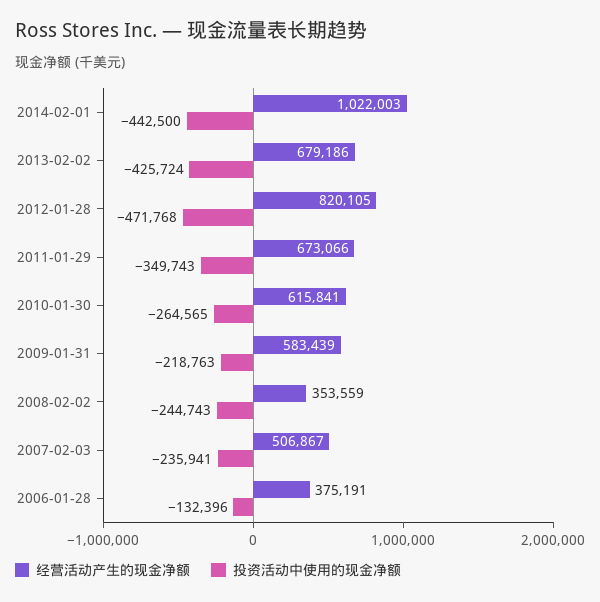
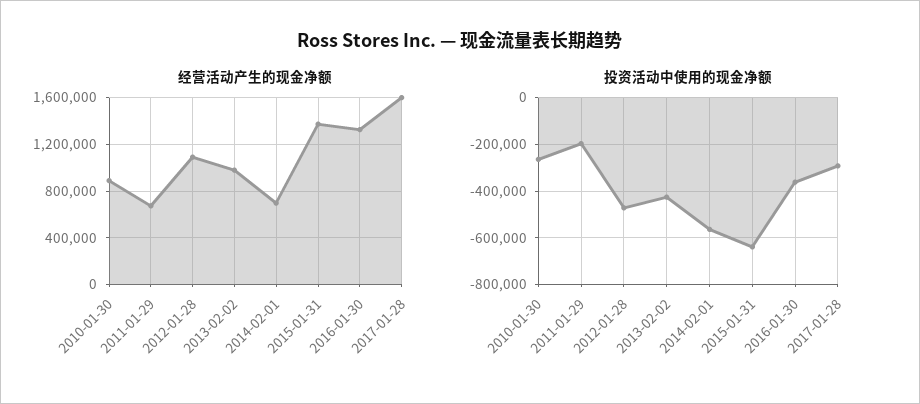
经营活动产生的现金净额, 2014-02-01: 1022003 -> 700000
投资活动中使用的现金净额, 2014-02-01: -442500 -> -550000
经营活动产生的现金净额, 2013-02-02: 679186 -> 1000000
经营活动产生的现金净额, 2012-01-28: 820105 -> 1100000
投资活动中使用的现金净额, 2011-01-29: -349743 -> -200000
经营活动产生的现金净额, 2010-01-30: 615841 -> 900000
经营活动产生的现金净额, 2009-01-31: 583439 -> none
投资活动中使用的现金净额, 2009-01-31: -218763 -> none
经营活动产生的现金净额, 2008-02-02: 353559 -> none
投资活动中使用的现金净额, 2008-02-02: -244743 -> none
经营活动产生的现金净额, 2007-02-03: 506867 -> none
投资活动中使用的现金净额, 2007-02-03: -235941 -> none
经营活动产生的现金净额, 2006-01-28: 375191 -> none
投资活动中使用的现金净额, 2006-01-28: -132396 -> none
经营活动产生的现金净额, 2015-01-31: none -> 1400000
经营活动产生的现金净额, 2016-01-30: none -> 1300000
经营活动产生的现金净额, 2017-01-28: none -> 1600000
投资活动中使用的现金净额, 2015-01-31: none -> -650000
投资活动中使用的现金净额, 2016-01-30: none -> -350000
投资活动中使用的现金净额, 2017-01-28: none -> -300000

